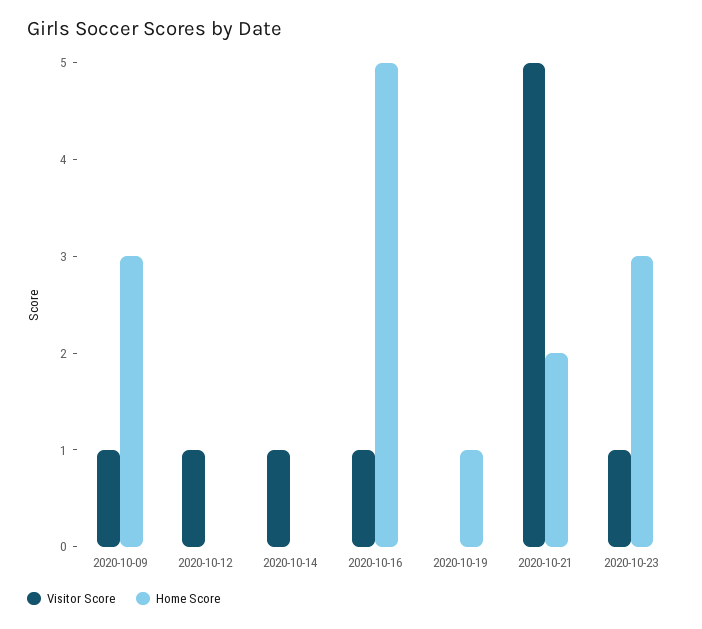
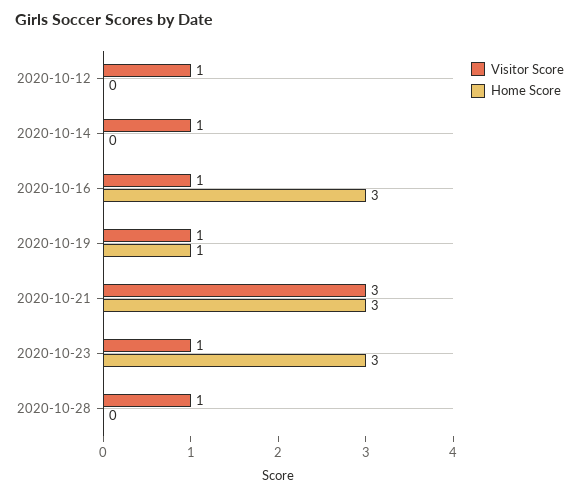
Visitor Score, 2020-10-09: 1 -> none
Home Score, 2020-10-09: 3 -> none
Home Score, 2020-10-16: 5 -> 3
Visitor Score, 2020-10-19: 0 -> 1
Visitor Score, 2020-10-21: 5 -> 3
Home Score, 2020-10-21: 2 -> 3
Visitor Score, 2020-10-28: none -> 1
Home Score, 2020-10-28: none -> 0

